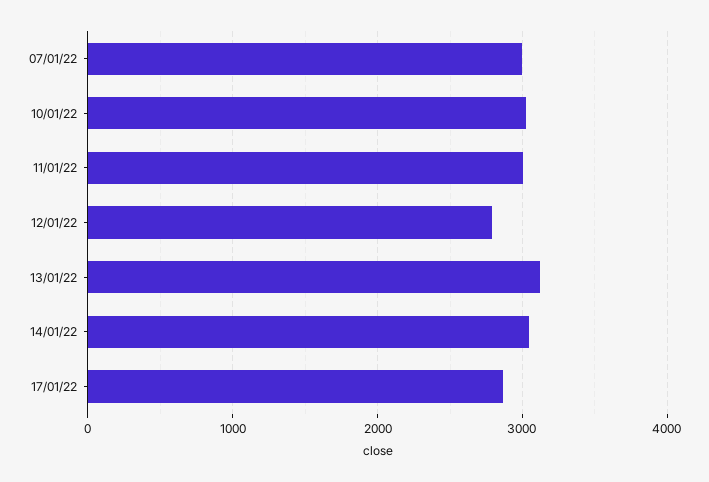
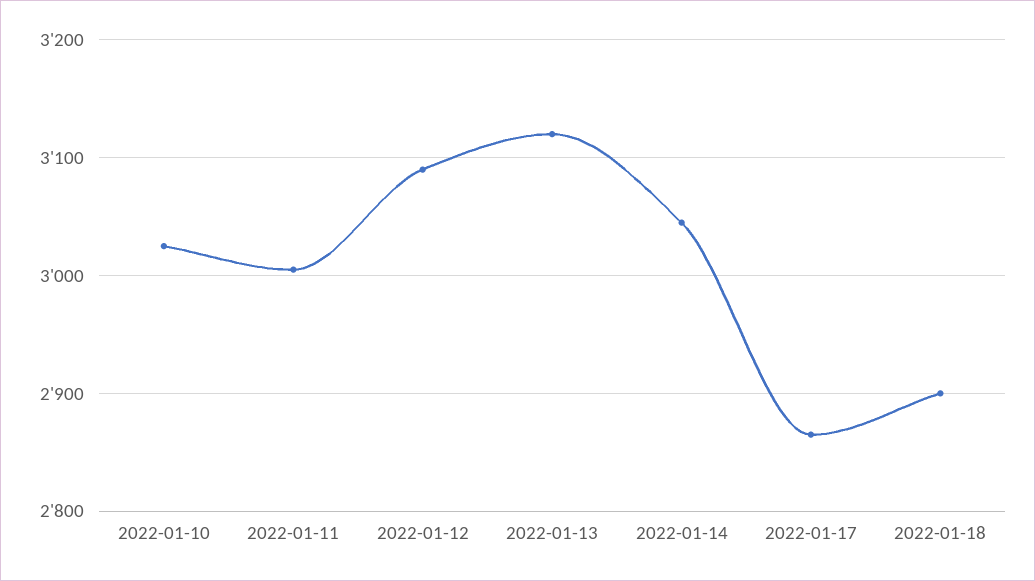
07/01/22: 3000 -> none
12/01/22: 2800 -> 3090
2022-01-18: none -> 2900

